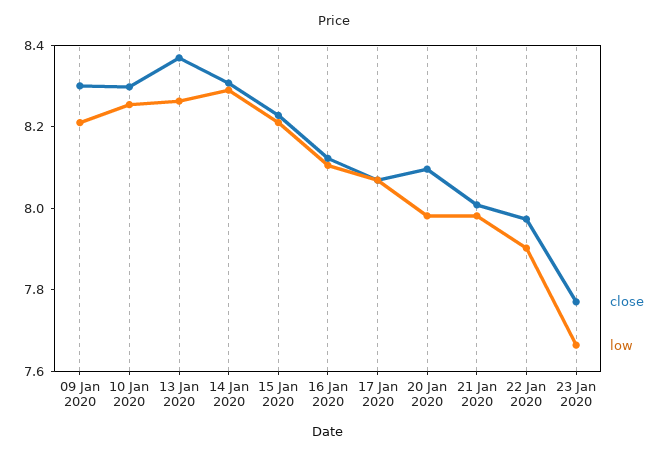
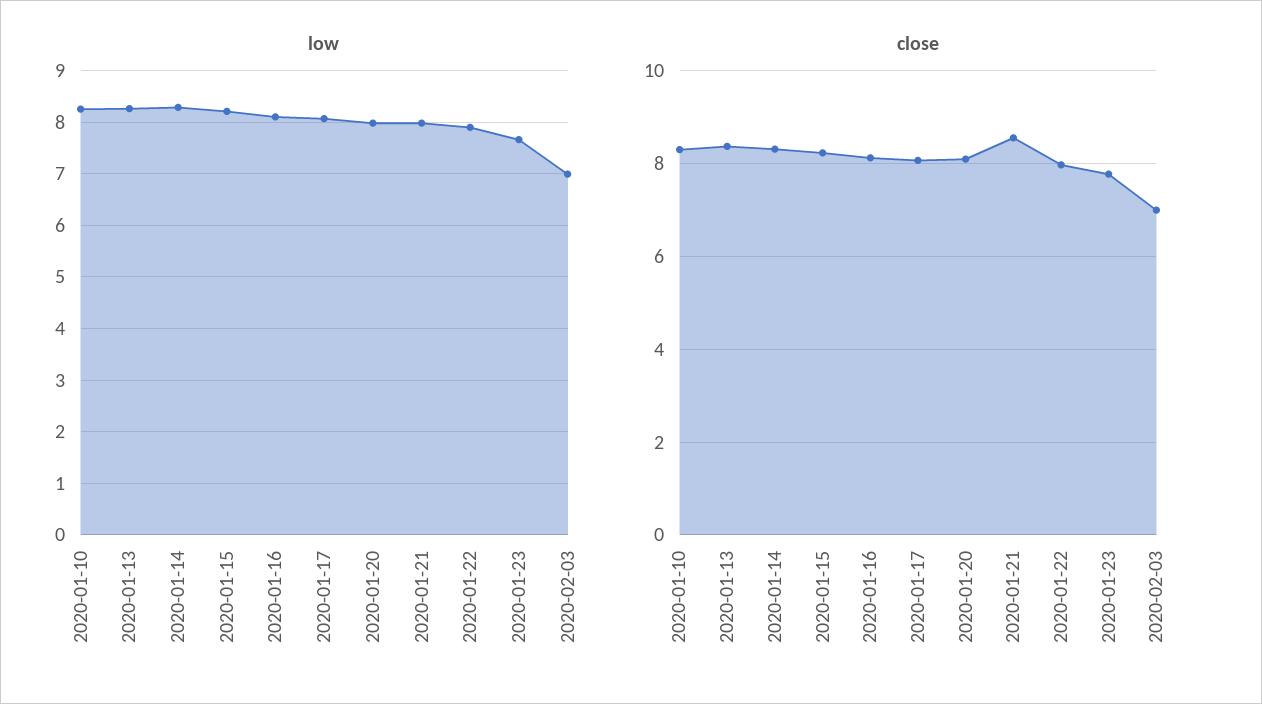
close, 09 Jan 2020: 8.3 -> none
low, 09 Jan 2020: 8.2 -> none
close, 21 Jan 2020: 8 -> 8.6
low, 2020-02-03: none -> 7
close, 2020-02-03: none -> 7

